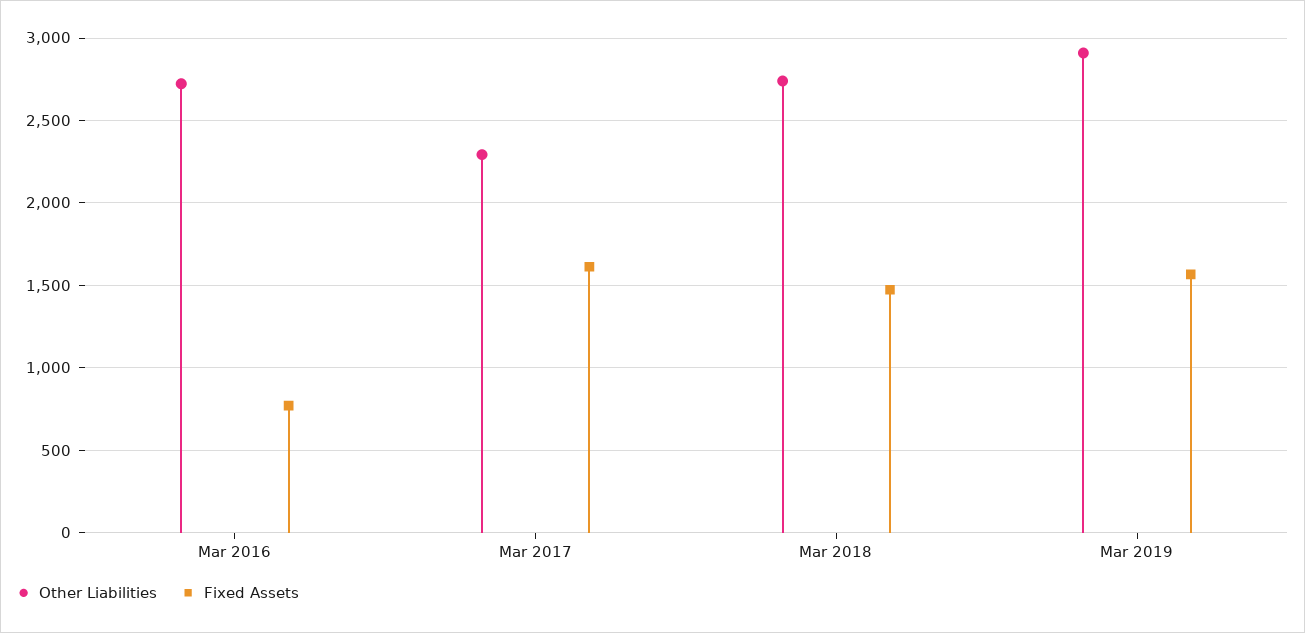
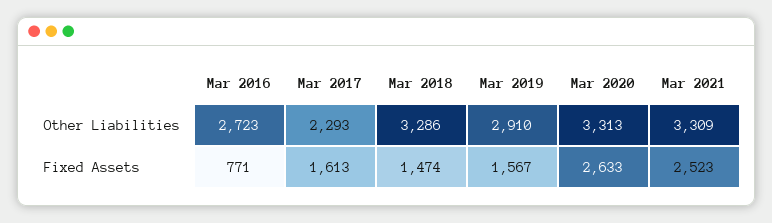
Other Liabilities, Mar 2018: 2750 -> 3286
Other Liabilities, Mar 2020: none -> 3313
Other Liabilities, Mar 2021: none -> 3309
Fixed Assets, Mar 2020: none -> 2633
Fixed Assets, Mar 2021: none -> 2523

